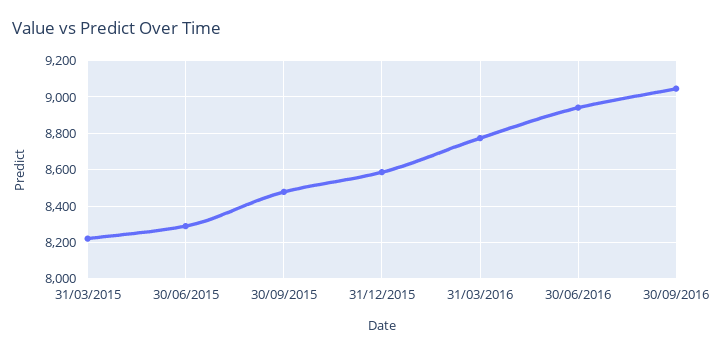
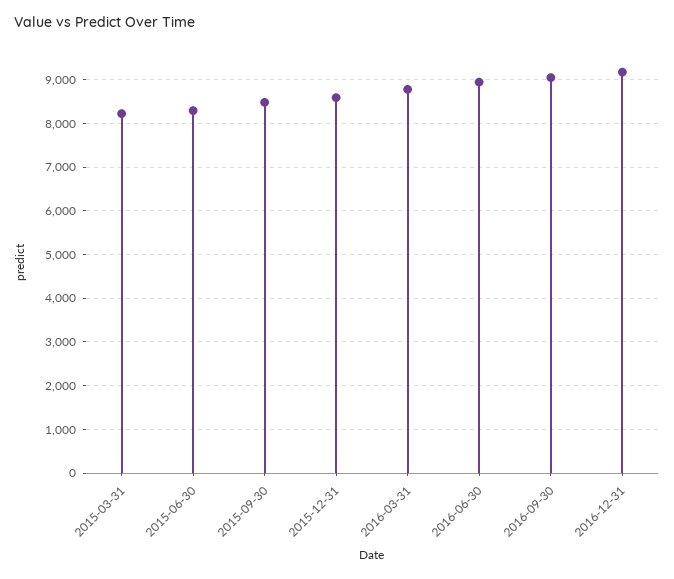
2016-12-31: none -> 9200

